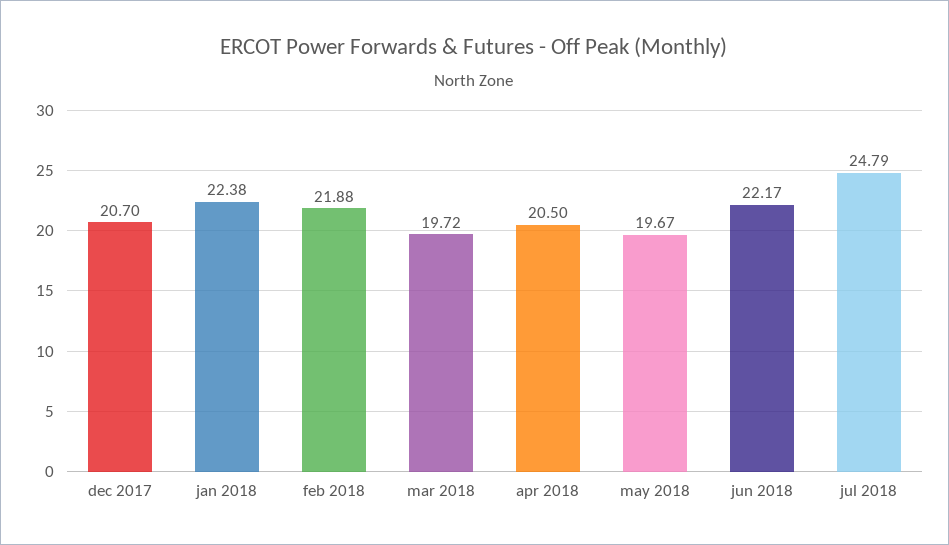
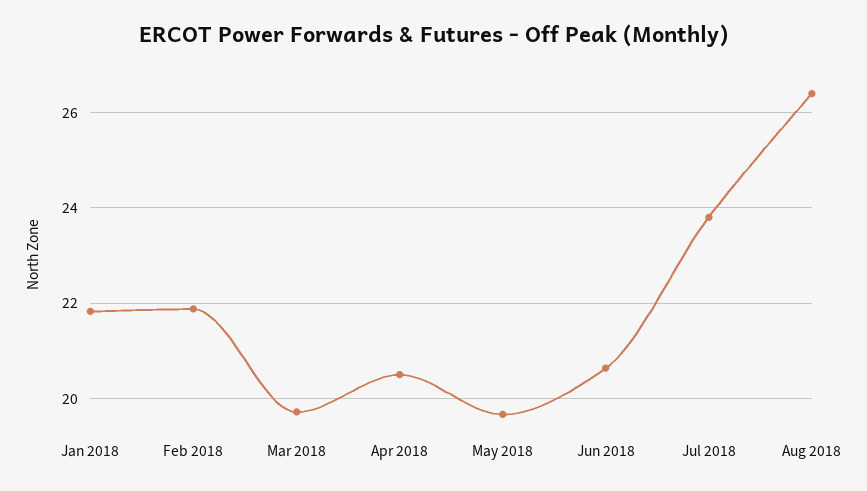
dec 2017: 20.7 -> none
jan 2018: 22.38 -> 21.8
jun 2018: 22.17 -> 20.6
jul 2018: 24.79 -> 23.8
Aug 2018: none -> 26.4

